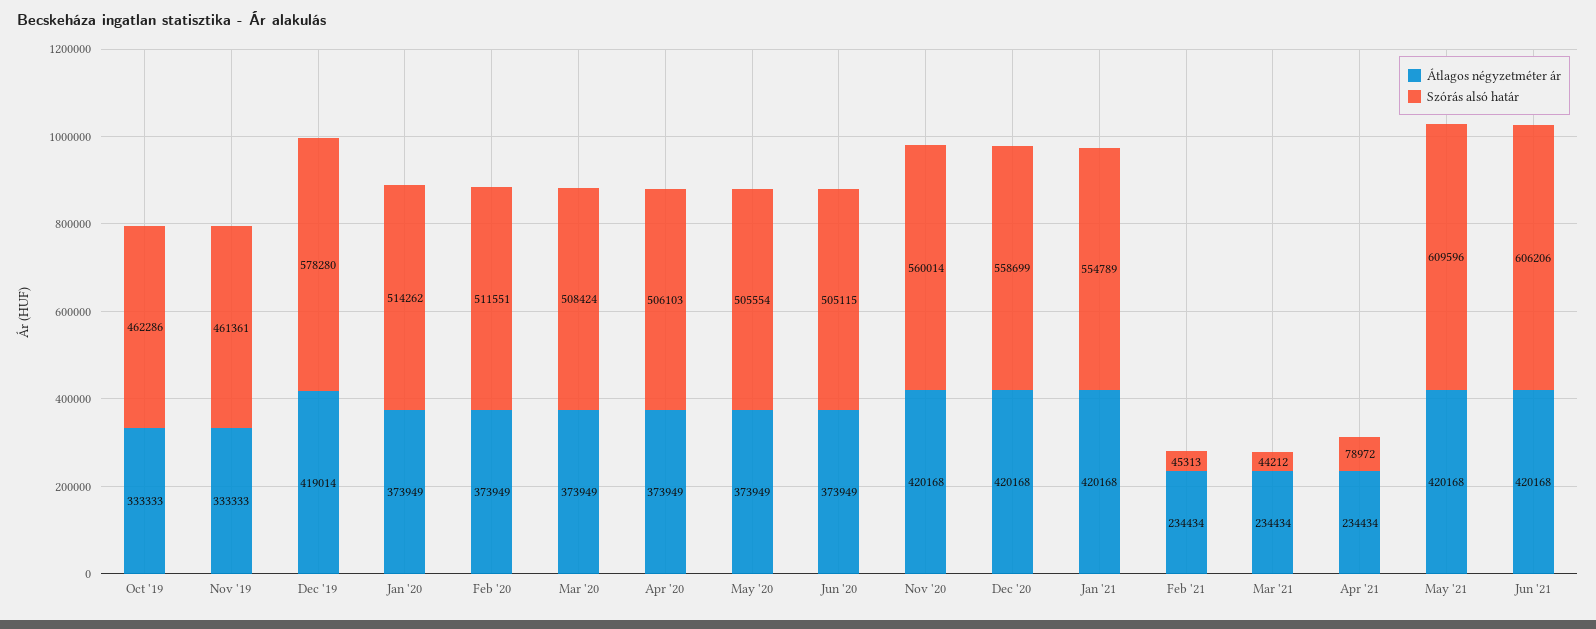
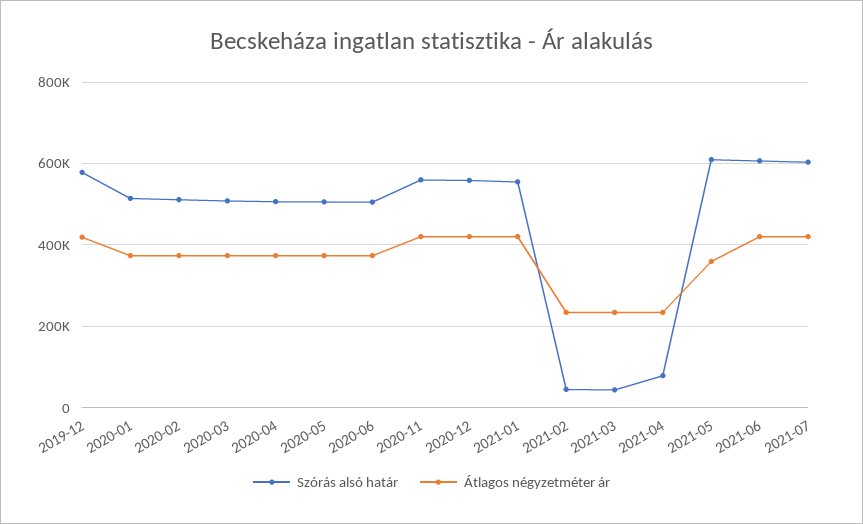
Átlagos négyzetméter ár, Oct '19: 333333 -> none
Szórás alsó határ, Oct '19: 462286 -> none
Átlagos négyzetméter ár, Nov '19: 333333 -> none
Szórás alsó határ, Nov '19: 461361 -> none
Átlagos négyzetméter ár, May '21: 420168 -> 360000
Szórás alsó határ, 2021-07: none -> 600000
Átlagos négyzetméter ár, 2021-07: none -> 420000

